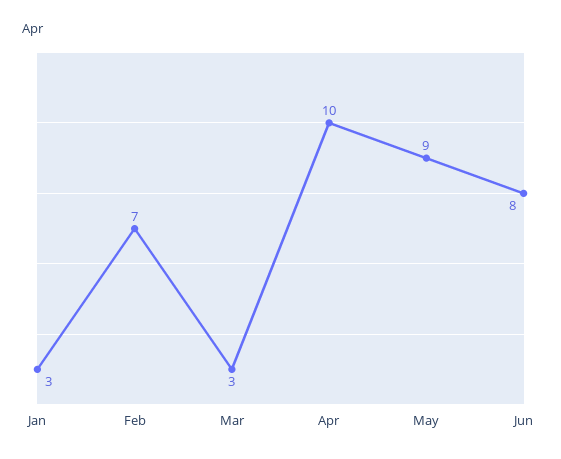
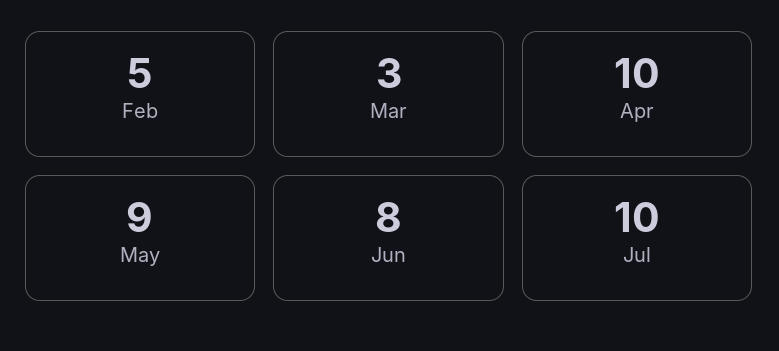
Jan: 3 -> none
Feb: 7 -> 5
Jul: none -> 10

